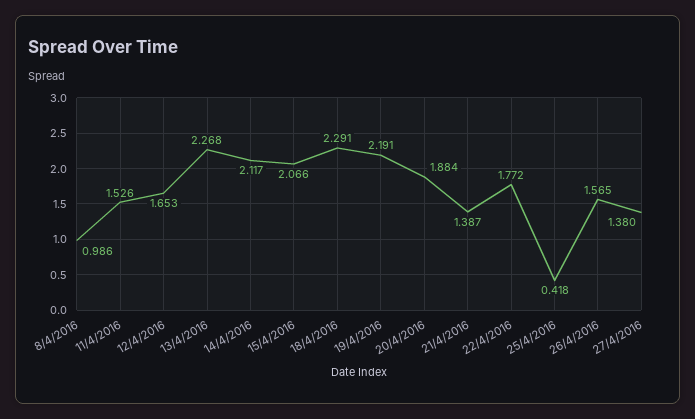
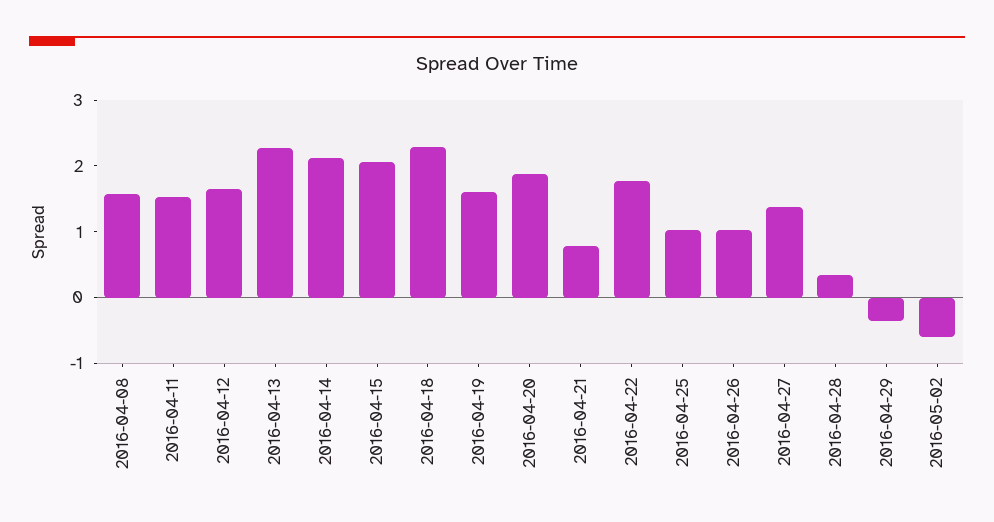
8/4/2016: 0.986 -> 1.6
19/4/2016: 2.191 -> 1.6
21/4/2016: 1.387 -> 0.8
25/4/2016: 0.418 -> 1
26/4/2016: 1.565 -> 1
2016-04-28: none -> 0.4
2016-04-29: none -> -0.4
2016-05-02: none -> -0.6

